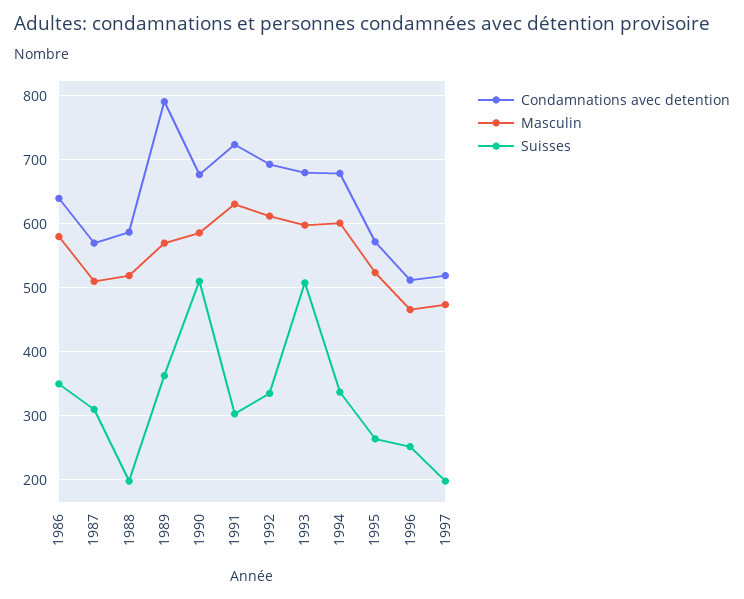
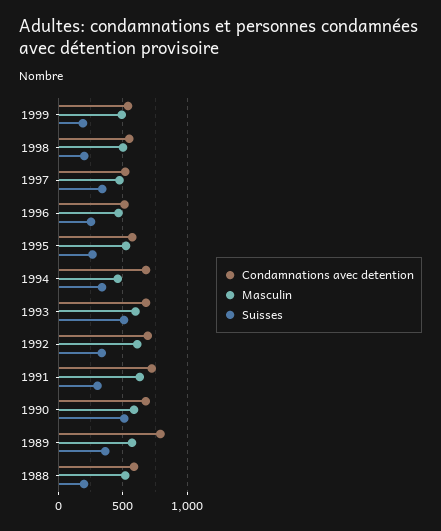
Condamnations avec detention, 1986: 640 -> none
Masculin, 1986: 580 -> none
Suisses, 1986: 350 -> none
Condamnations avec detention, 1987: 570 -> none
Masculin, 1987: 510 -> none
Suisses, 1987: 310 -> none
Masculin, 1994: 600 -> 450
Suisses, 1997: 200 -> 350
Condamnations avec detention, 1999: none -> 550
Masculin, 1999: none -> 500
Suisses, 1999: none -> 200
Condamnations avec detention, 1998: none -> 550
Masculin, 1998: none -> 500
Suisses, 1998: none -> 200

